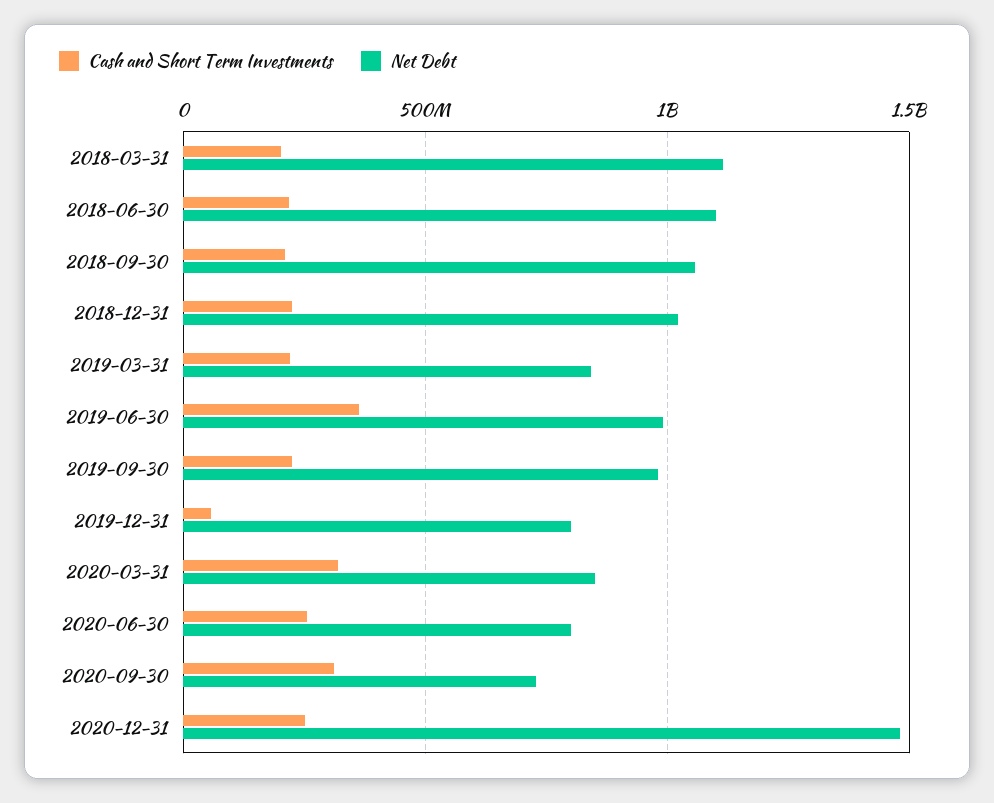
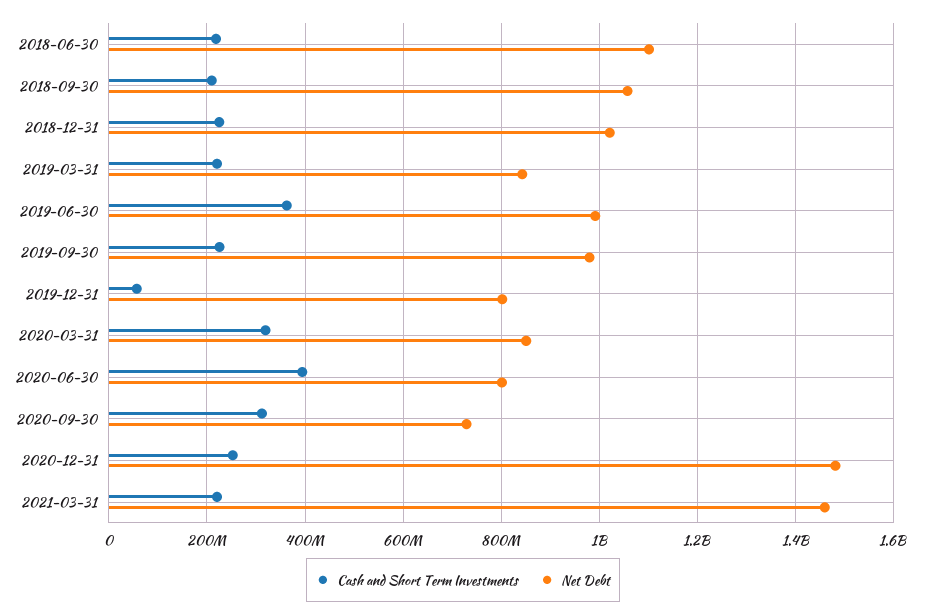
Cash and Short Term Investments, 2018-03-31: 200000000 -> none
Net Debt, 2018-03-31: 1100000000 -> none
Cash and Short Term Investments, 2020-06-30: 250000000 -> 400000000
Cash and Short Term Investments, 2021-03-31: none -> 220000000
Net Debt, 2021-03-31: none -> 1460000000

